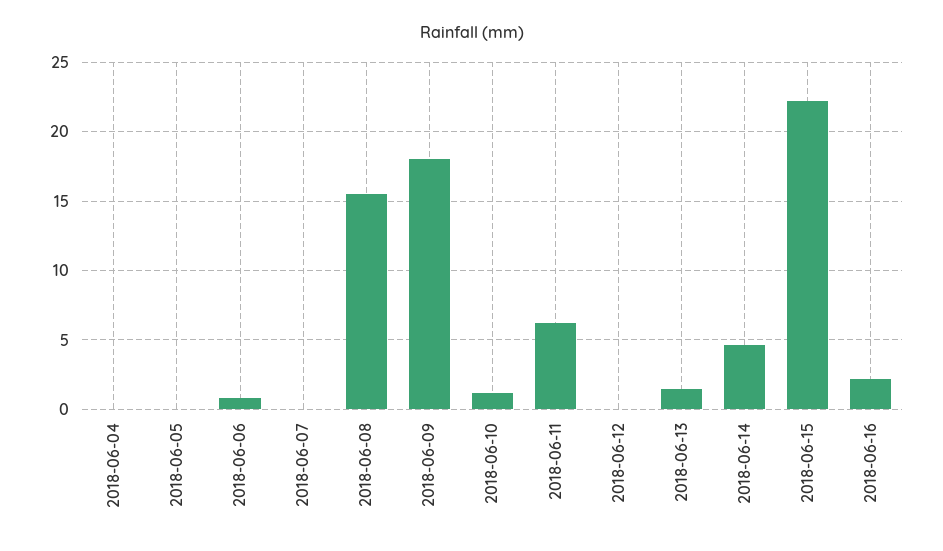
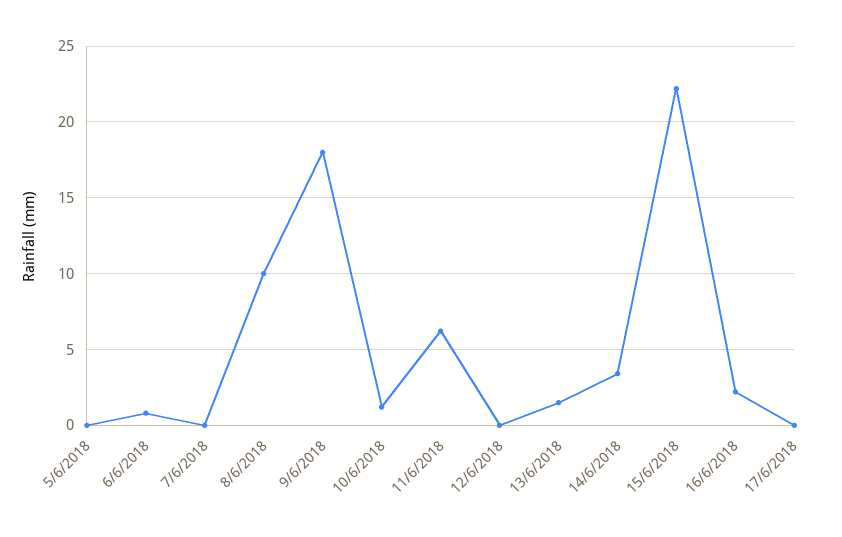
2018-06-04: 0 -> none
2018-06-08: 15.5 -> 10
2018-06-14: 4.5 -> 3.5
17/6/2018: none -> 0

